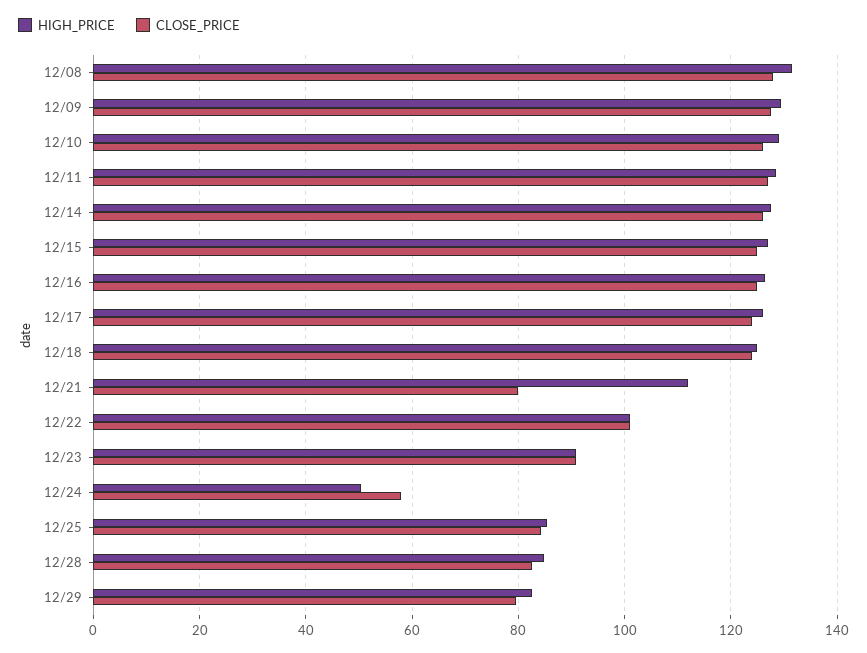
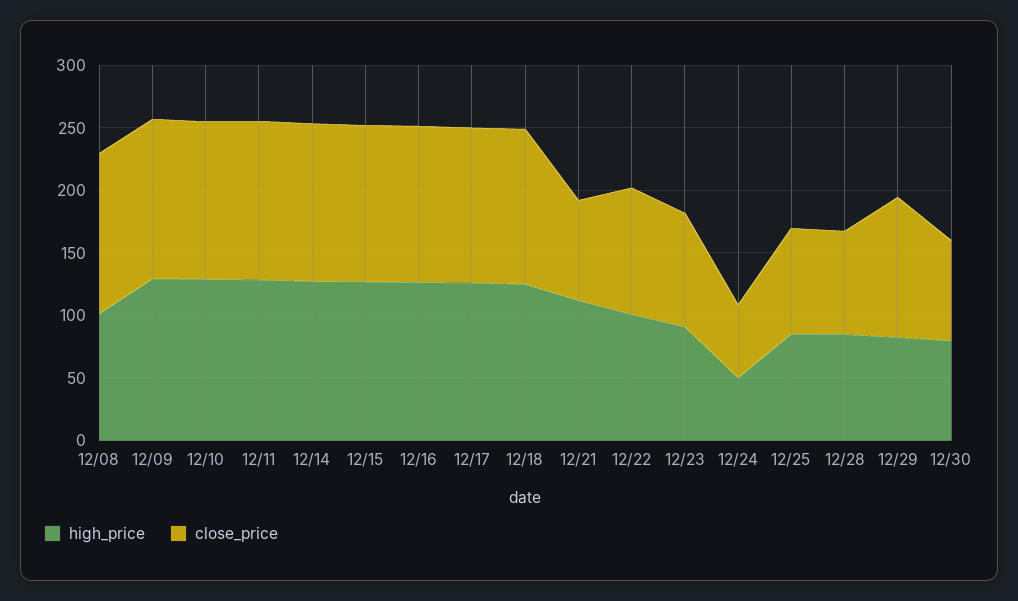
HIGH_PRICE, 12/08: 132 -> 100
CLOSE_PRICE, 12/29: 80 -> 110
HIGH_PRICE, 12/30: none -> 80
CLOSE_PRICE, 12/30: none -> 80

